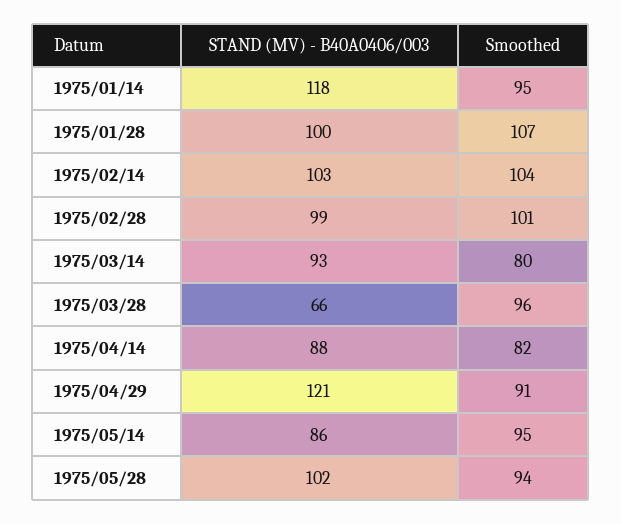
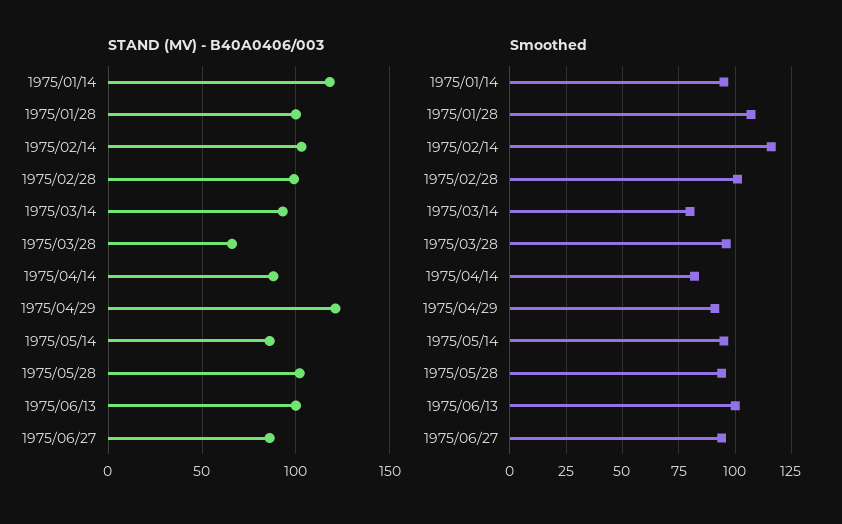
Smoothed, 1975/02/14: 104 -> 115
STAND (MV) - B40A0406/003, 1975/06/13: none -> 100
STAND (MV) - B40A0406/003, 1975/06/27: none -> 85
Smoothed, 1975/06/13: none -> 100
Smoothed, 1975/06/27: none -> 95

